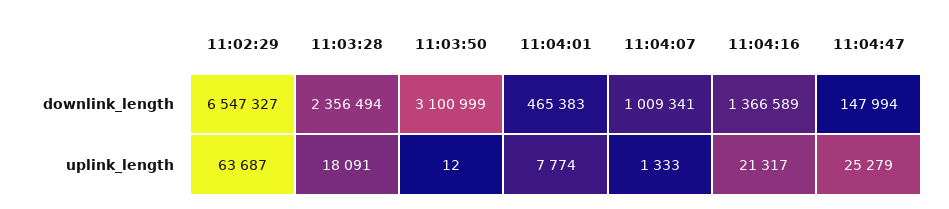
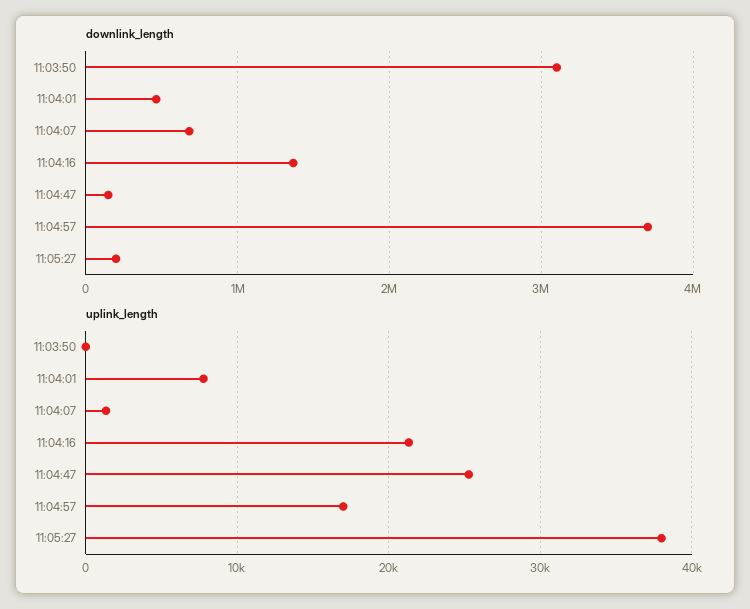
downlink_length, 11:02:29: 6547327 -> none
downlink_length, 11:03:28: 2356494 -> none
downlink_length, 11:04:07: 1009341 -> 700000
uplink_length, 11:02:29: 63687 -> none
uplink_length, 11:03:28: 18091 -> none
downlink_length, 11:04:57: none -> 3700000
downlink_length, 11:05:27: none -> 200000
uplink_length, 11:04:57: none -> 17000
uplink_length, 11:05:27: none -> 38000

